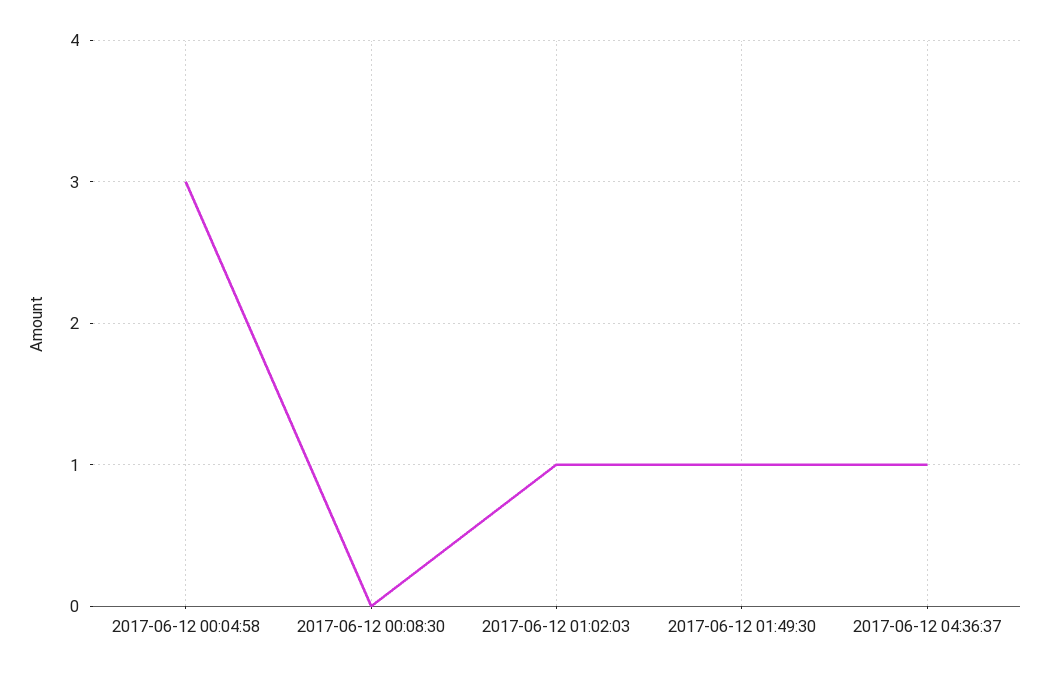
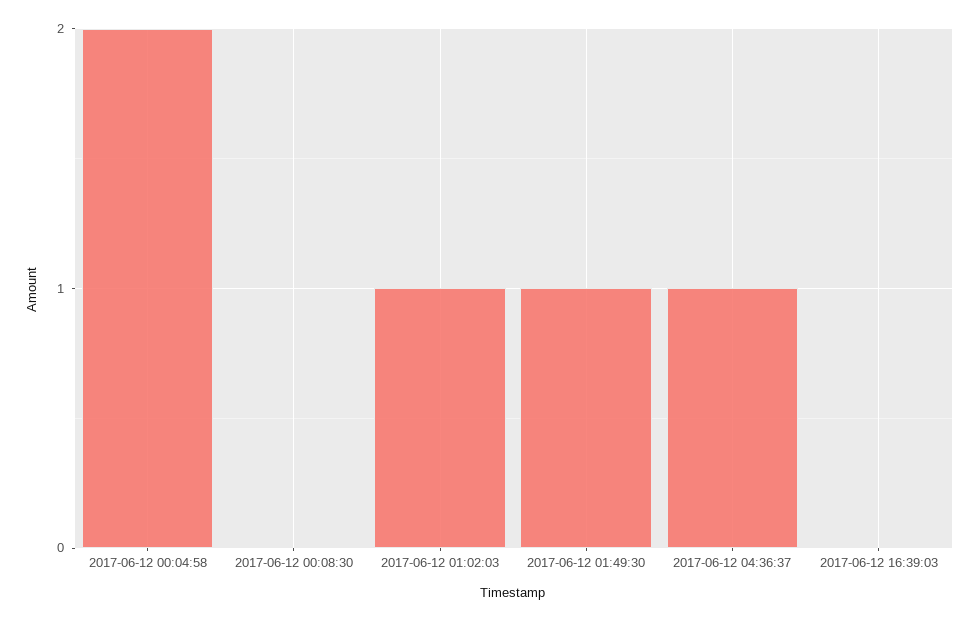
2017-06-12 00:04:58: 3 -> 2
2017-06-12 16:39:03: none -> 0

